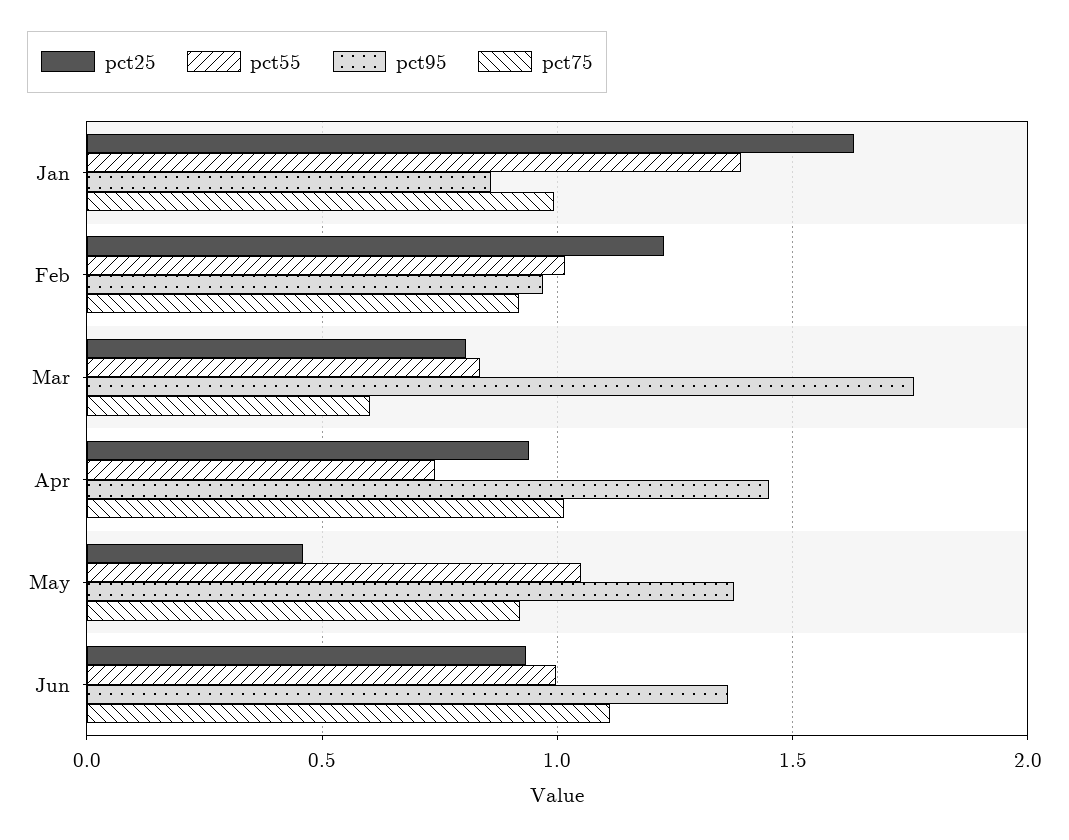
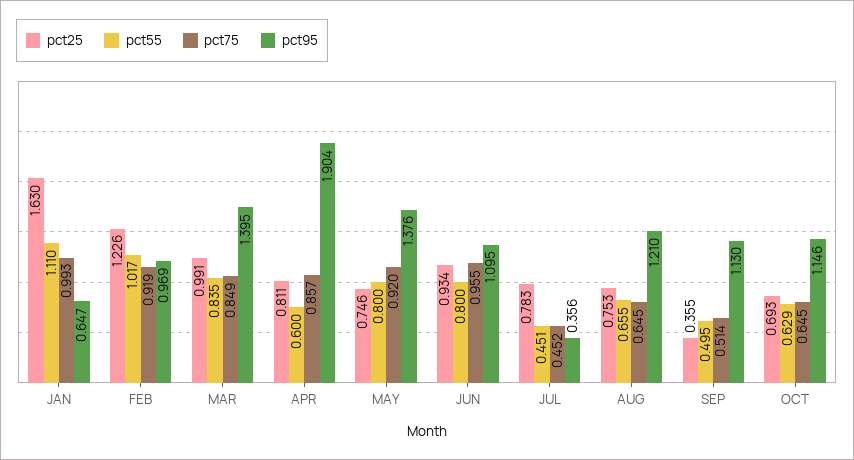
pct55, Jan: 1.4 -> 1.11
pct95, Jan: 0.85 -> 0.647
pct25, Mar: 0.8 -> 0.991
pct95, Mar: 1.75 -> 1.395
pct75, Mar: 0.6 -> 0.849
pct25, Apr: 0.95 -> 0.811
pct55, Apr: 0.75 -> 0.6
pct95, Apr: 1.45 -> 1.904
pct75, Apr: 1 -> 0.857
pct25, May: 0.45 -> 0.746
pct55, May: 1.05 -> 0.8
pct55, Jun: 1 -> 0.8
pct95, Jun: 1.35 -> 1.095
pct75, Jun: 1.1 -> 0.955
pct25, JUL: none -> 0.783
pct55, JUL: none -> 0.451
pct75, JUL: none -> 0.452
pct95, JUL: none -> 0.356
pct25, AUG: none -> 0.753
pct55, AUG: none -> 0.655
pct75, AUG: none -> 0.645
pct95, AUG: none -> 1.21
pct25, SEP: none -> 0.355
pct55, SEP: none -> 0.495
pct75, SEP: none -> 0.514
pct95, SEP: none -> 1.13
pct25, OCT: none -> 0.693
pct55, OCT: none -> 0.629
pct75, OCT: none -> 0.645
pct95, OCT: none -> 1.146

